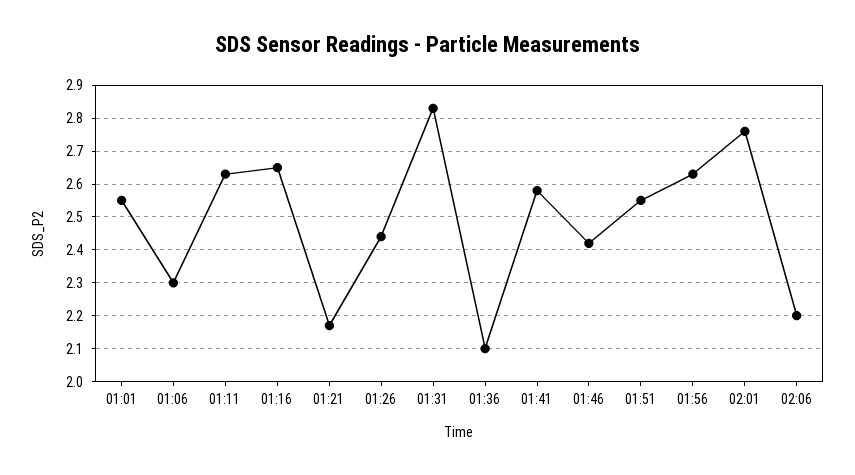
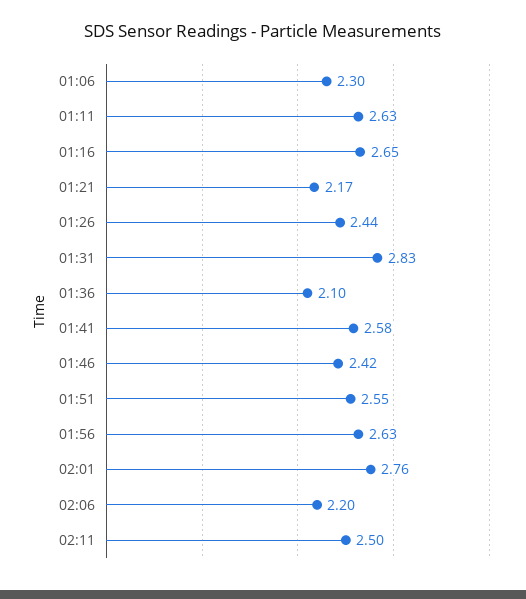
01:01: 2.55 -> none
02:11: none -> 2.5

